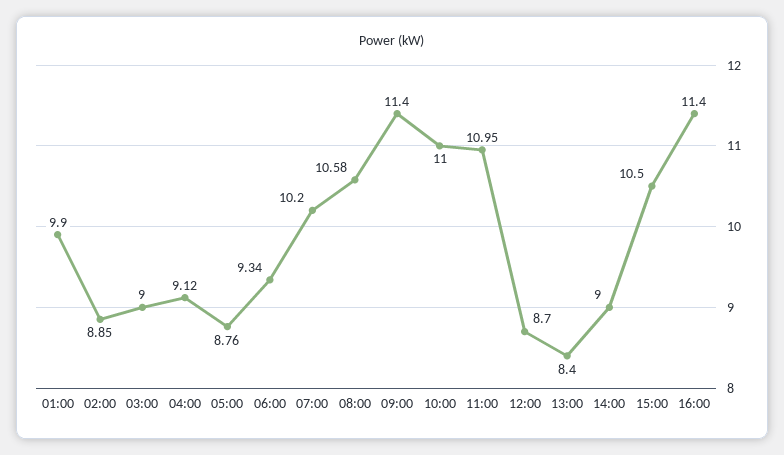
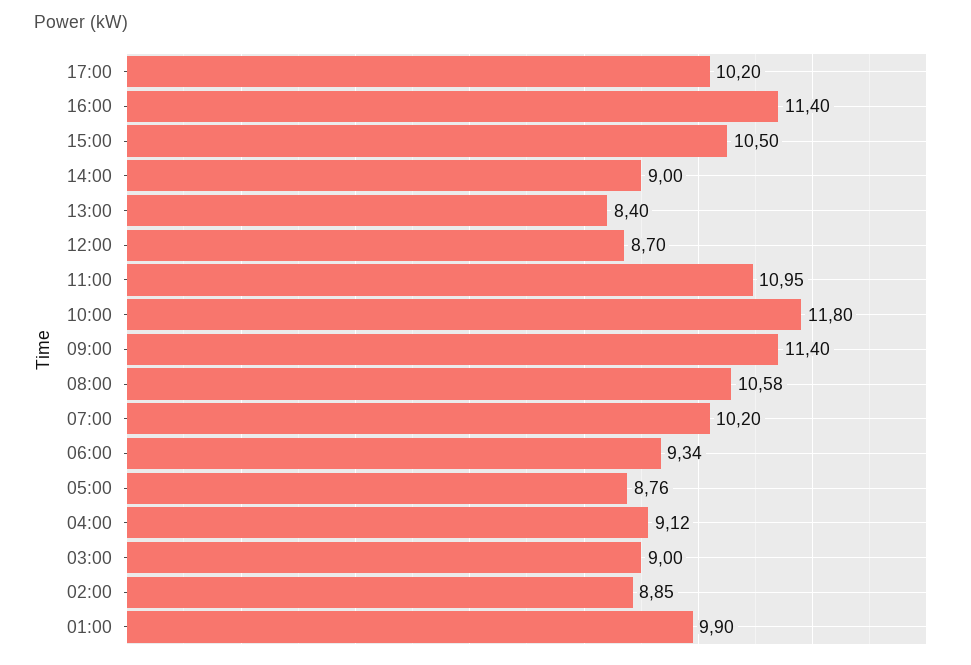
10:00: 11 -> 11.8
17:00: none -> 10.2

